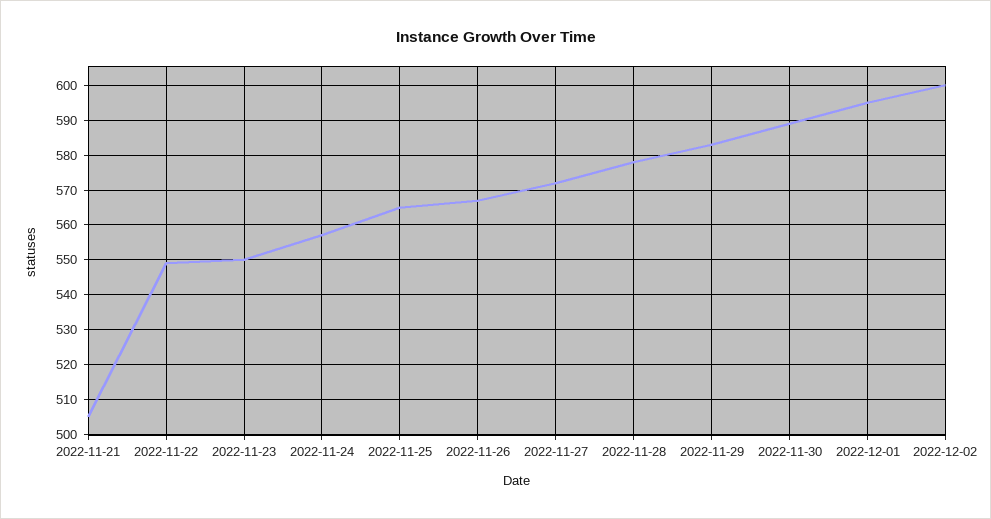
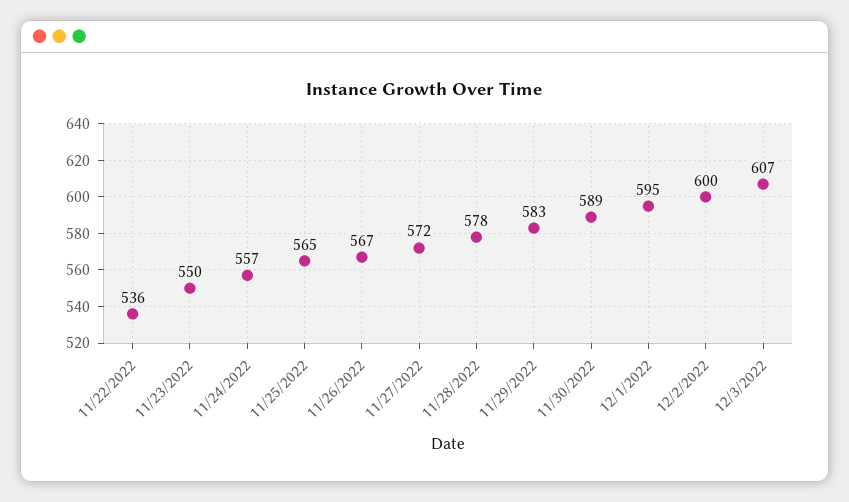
2022-11-21: 505 -> none
2022-11-22: 550 -> 536
12/3/2022: none -> 607

